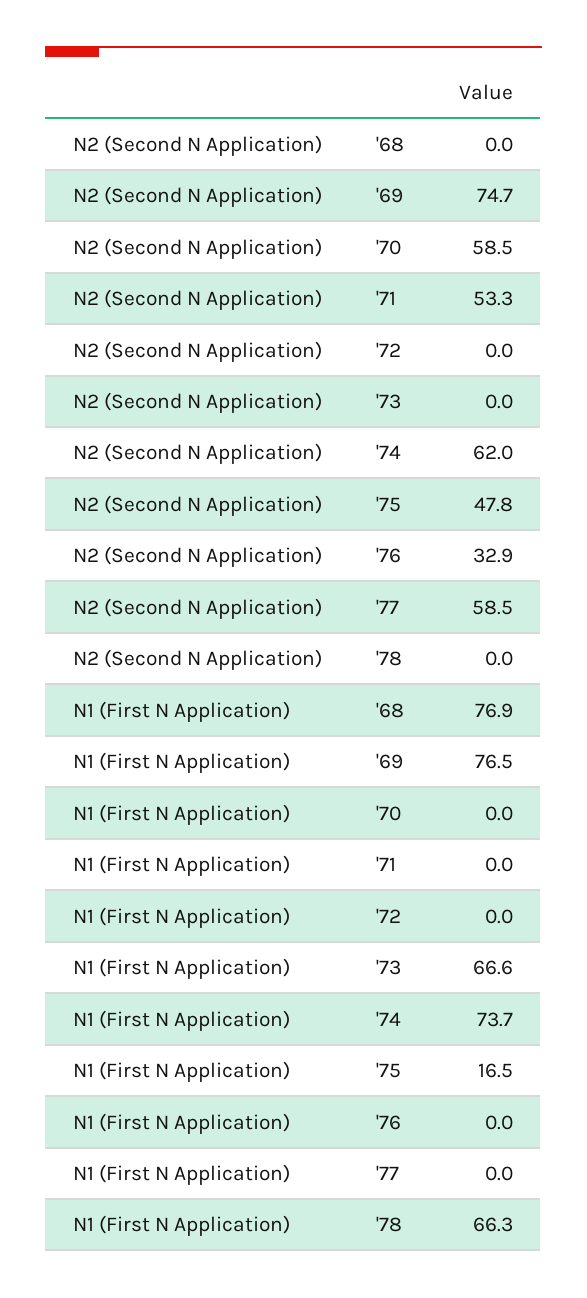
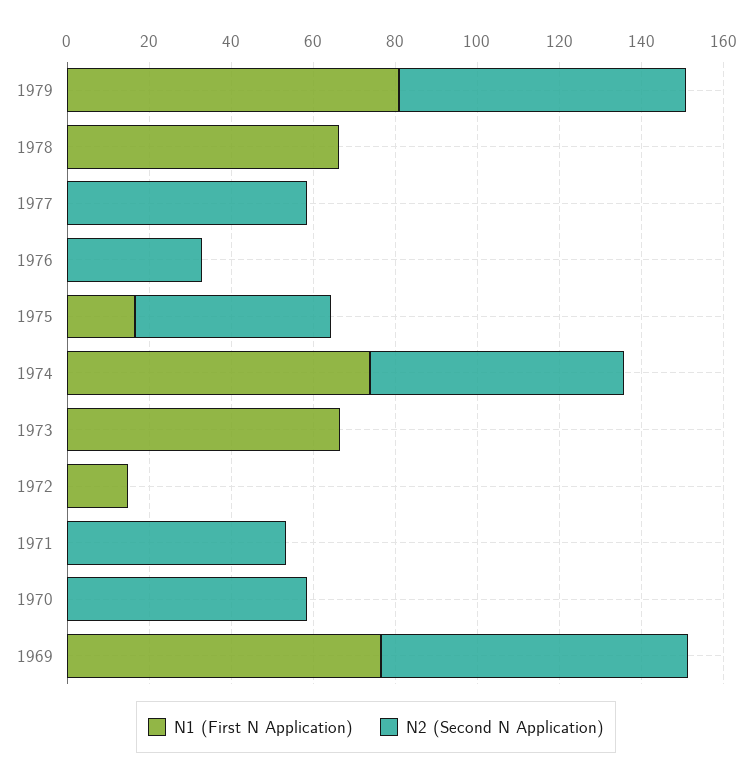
N2 (Second N Application), '68: 0 -> none
N1 (First N Application), '68: 76.9 -> none
N1 (First N Application), '72: 0 -> 15
N1 (First N Application), 1979: none -> 80
N2 (Second N Application), 1979: none -> 70

